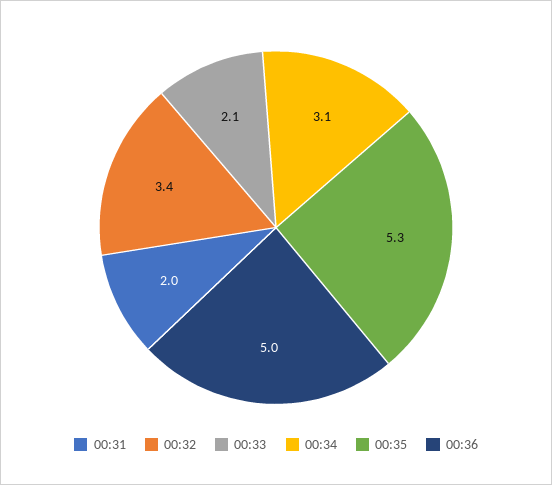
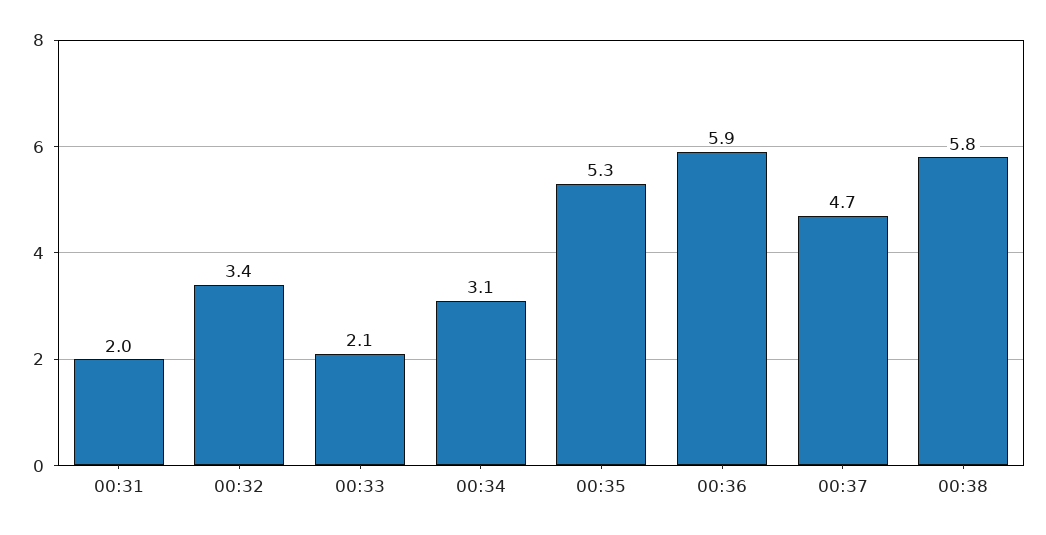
00:36: 5 -> 5.9
00:37: none -> 4.7
00:38: none -> 5.8

